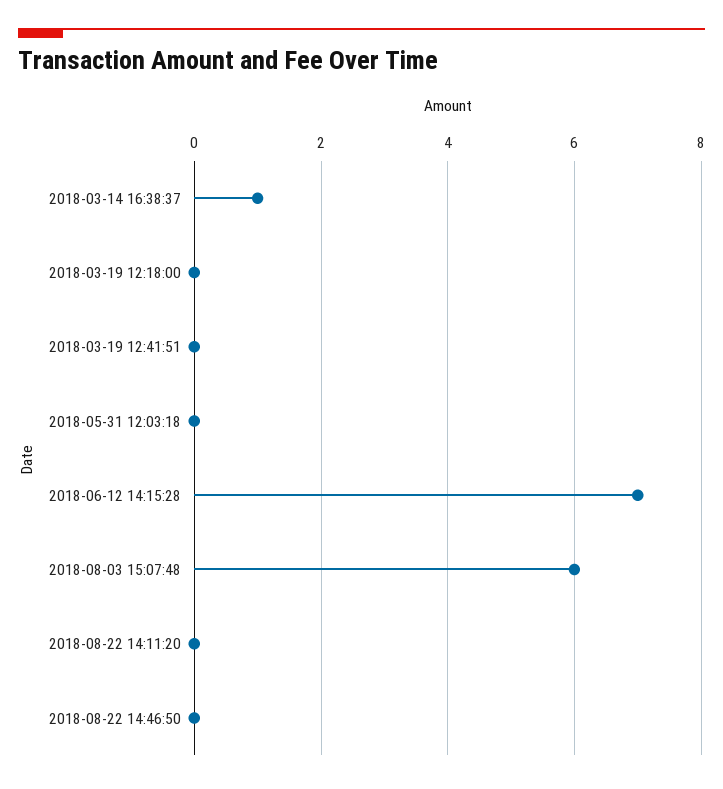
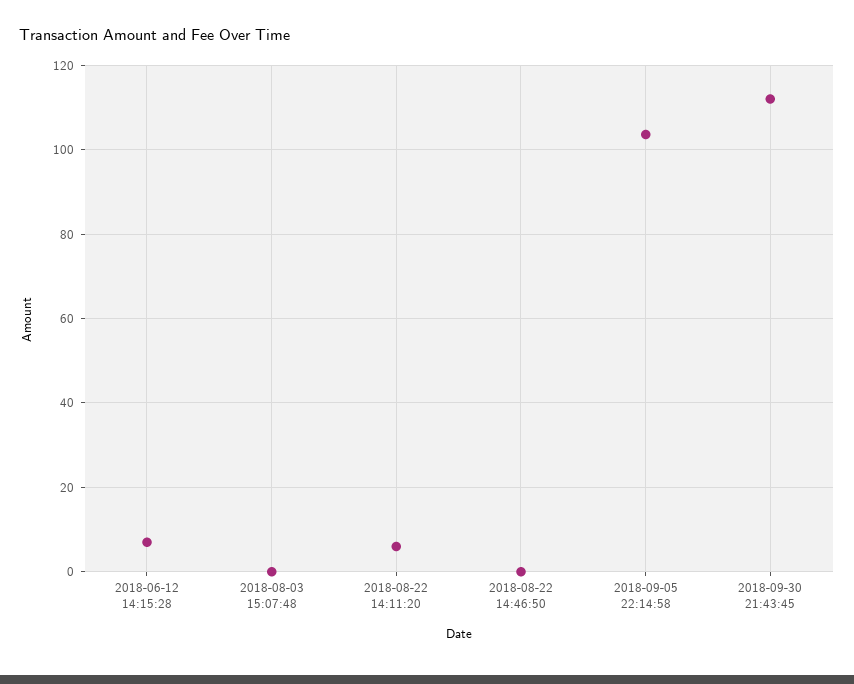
2018-03-14 16:38:37: 1 -> none
2018-03-19 12:18:00: 0 -> none
2018-03-19 12:41:51: 0 -> none
2018-05-31 12:03:18: 0 -> none
2018-08-03 15:07:48: 6 -> 0
2018-08-22 14:11:20: 0 -> 6
2018-09-05 22:14:58: none -> 104
2018-09-30 21:43:45: none -> 112

